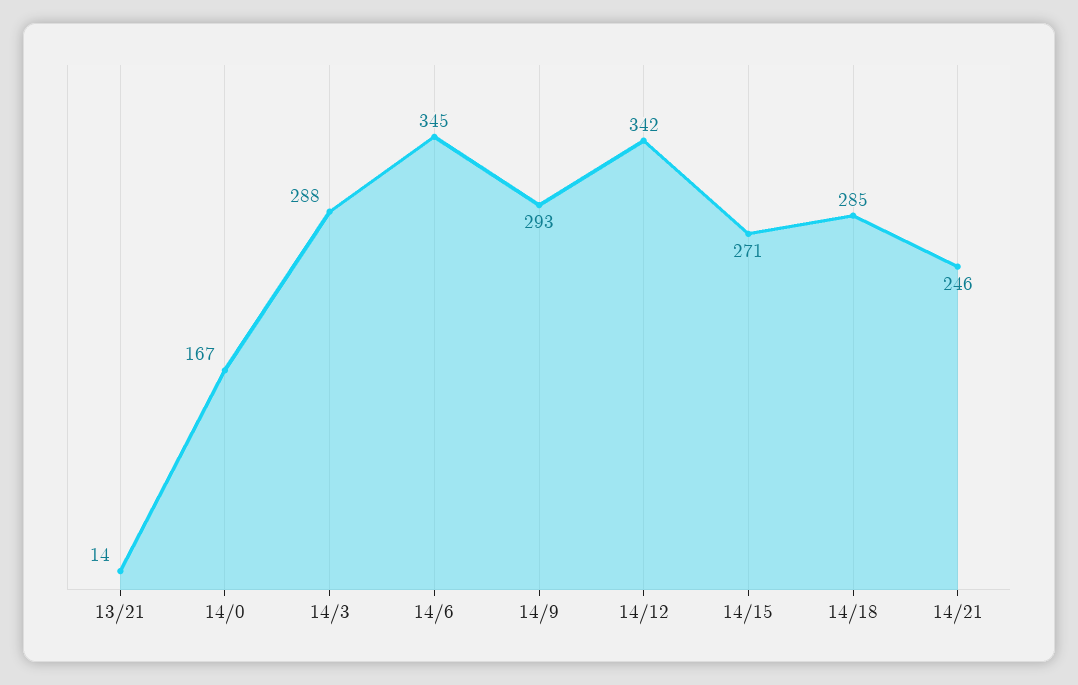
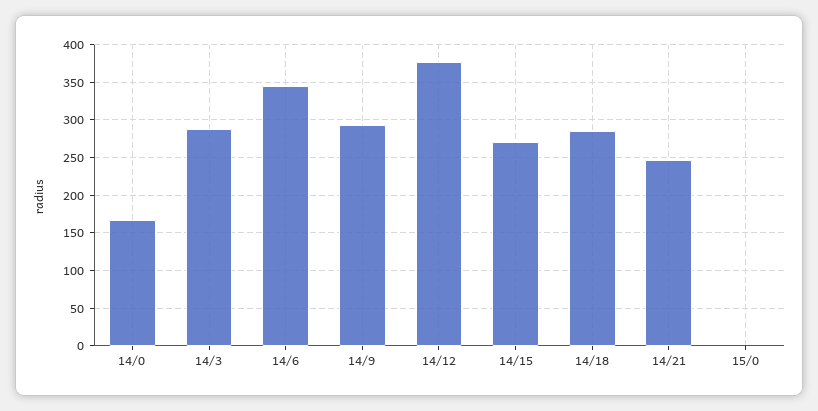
13/21: 14 -> none
14/12: 342 -> 380
15/0: none -> 0

